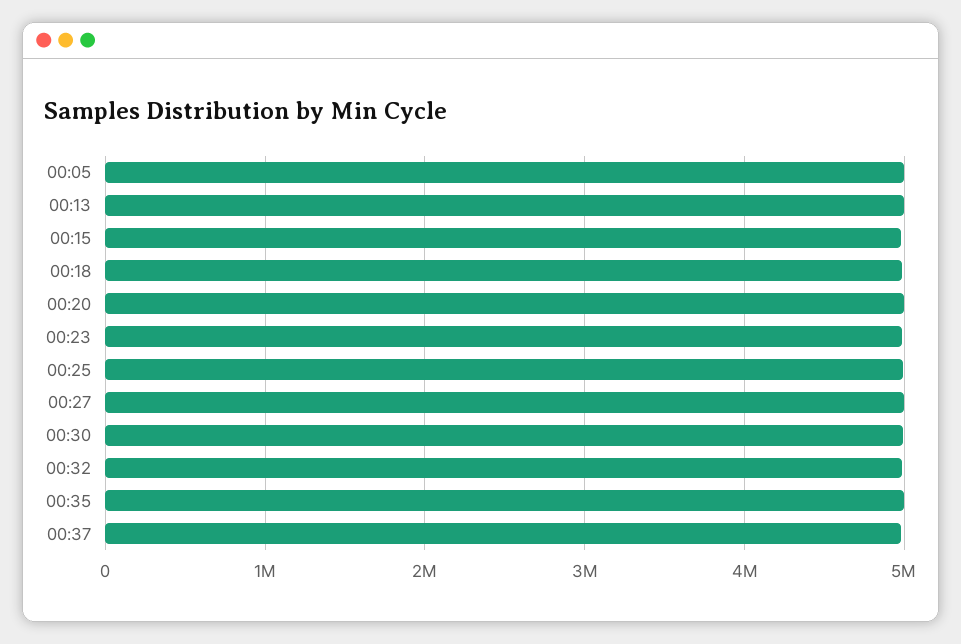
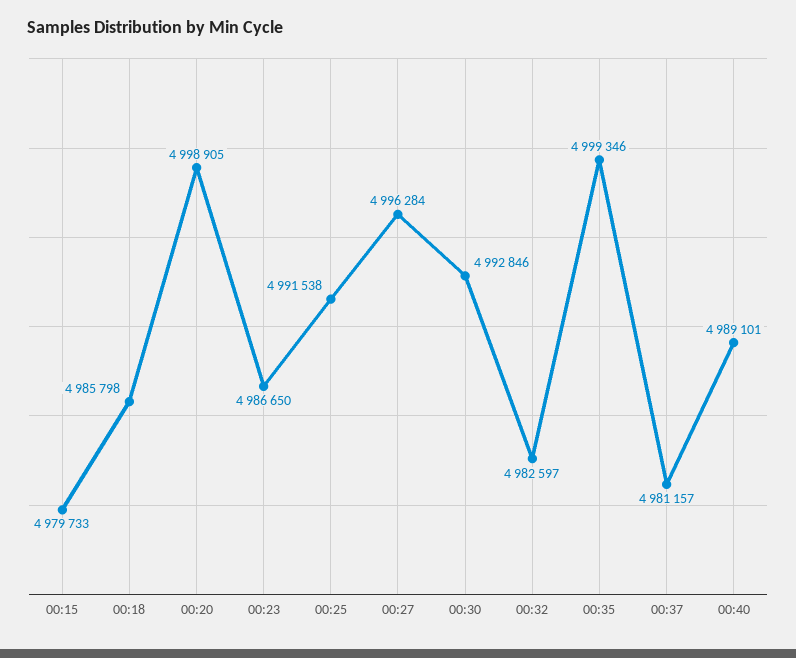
00:05: 5000000 -> none
00:13: 5000000 -> none
00:40: none -> 4989101

